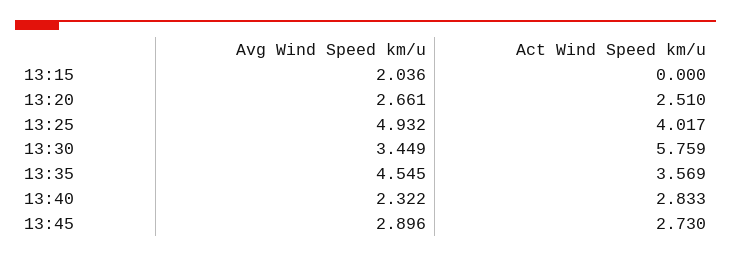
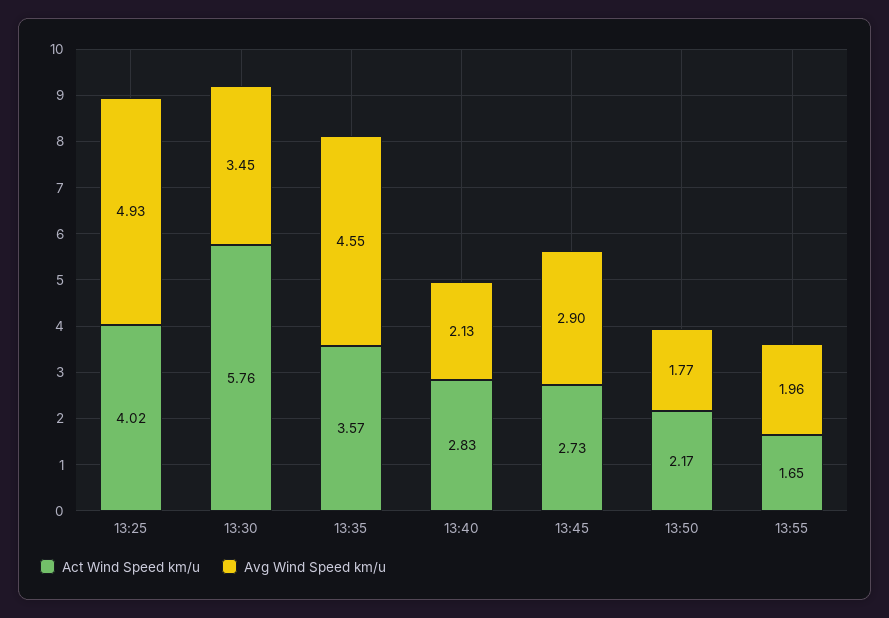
Avg Wind Speed km/u, 13:15: 2.036 -> none
Act Wind Speed km/u, 13:15: 0 -> none
Avg Wind Speed km/u, 13:20: 2.661 -> none
Act Wind Speed km/u, 13:20: 2.51 -> none
Avg Wind Speed km/u, 13:40: 2.322 -> 2.13
Act Wind Speed km/u, 13:50: none -> 2.17
Avg Wind Speed km/u, 13:50: none -> 1.77
Act Wind Speed km/u, 13:55: none -> 1.65
Avg Wind Speed km/u, 13:55: none -> 1.96

